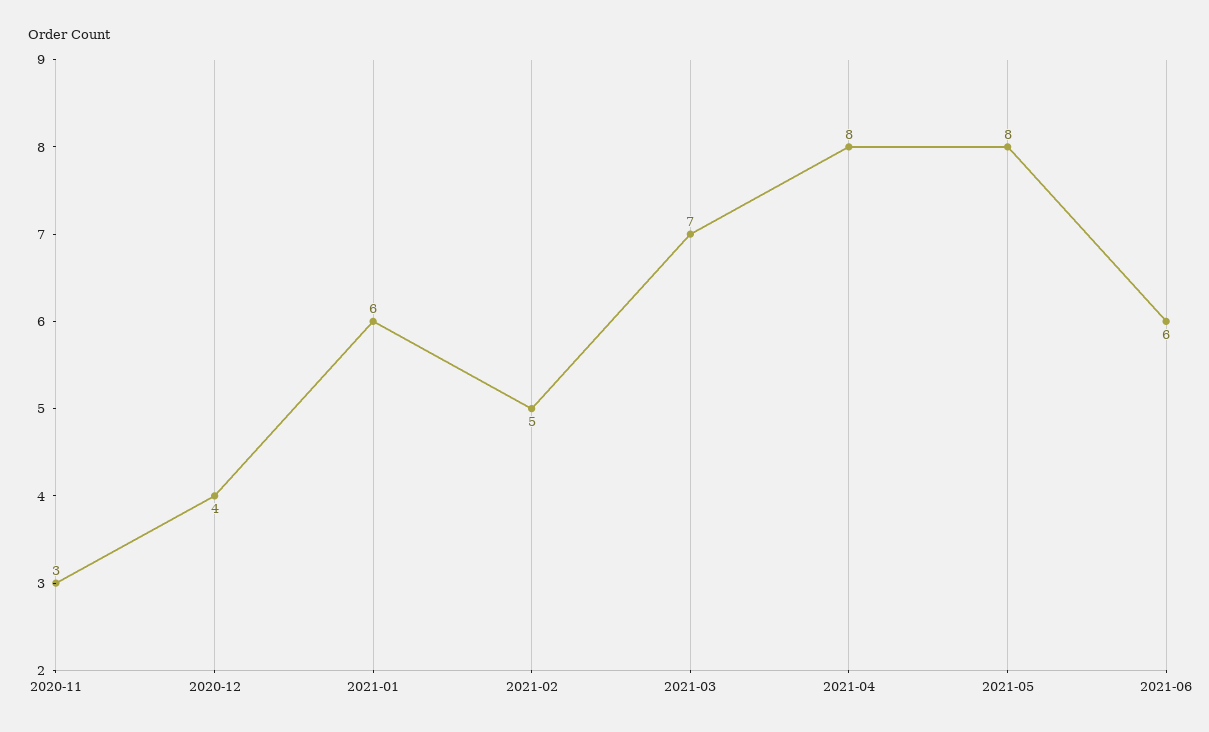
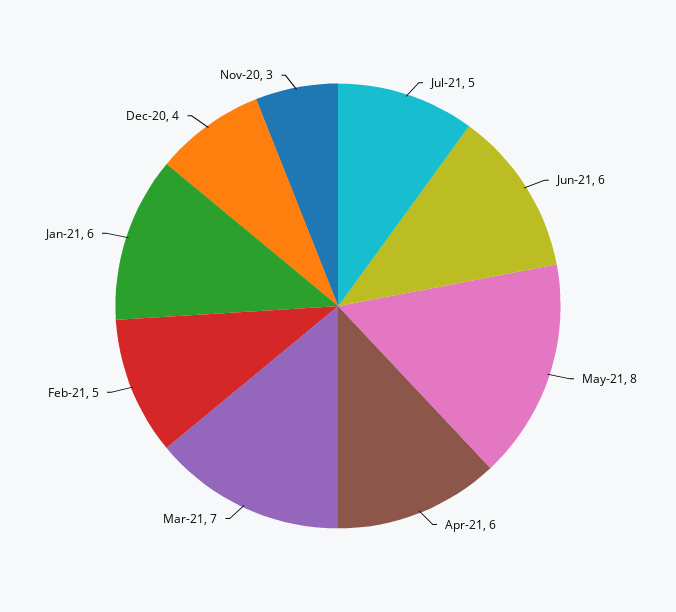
2021-04: 8 -> 6
Jul-21: none -> 5

